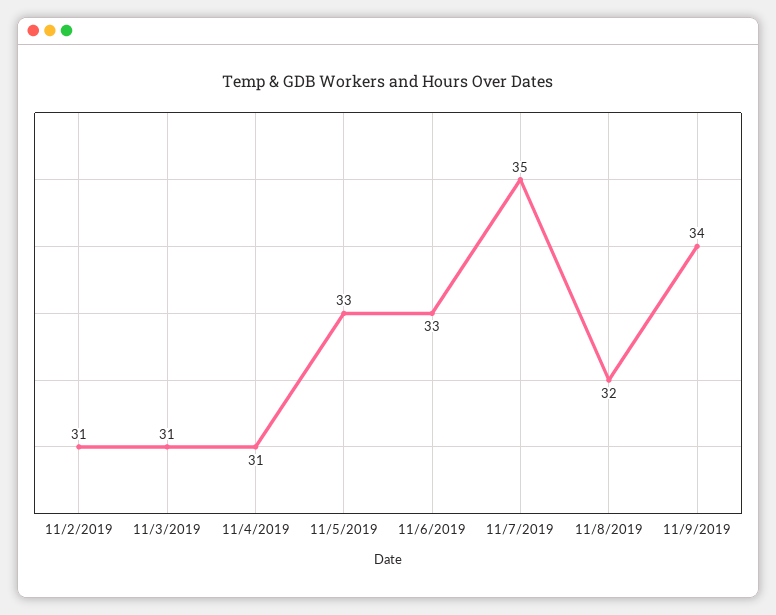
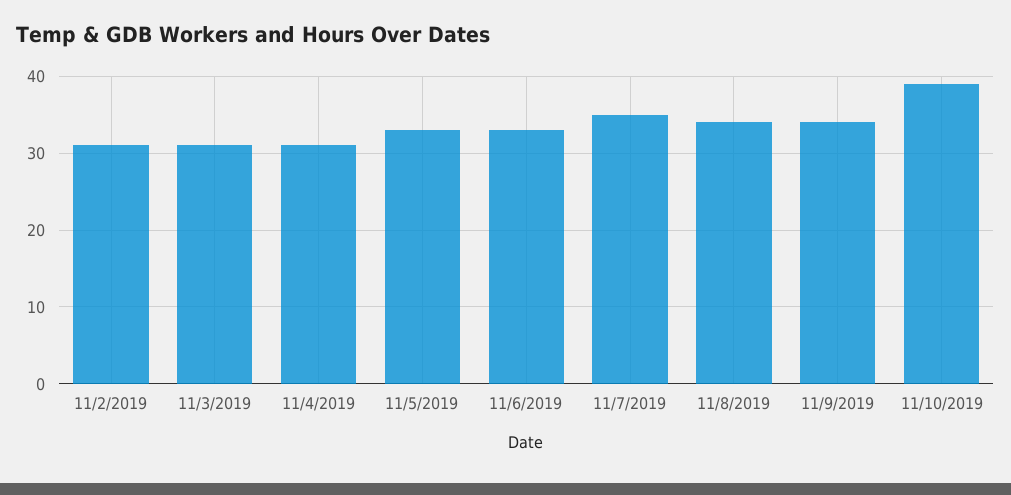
11/8/2019: 32 -> 34
11/10/2019: none -> 39

